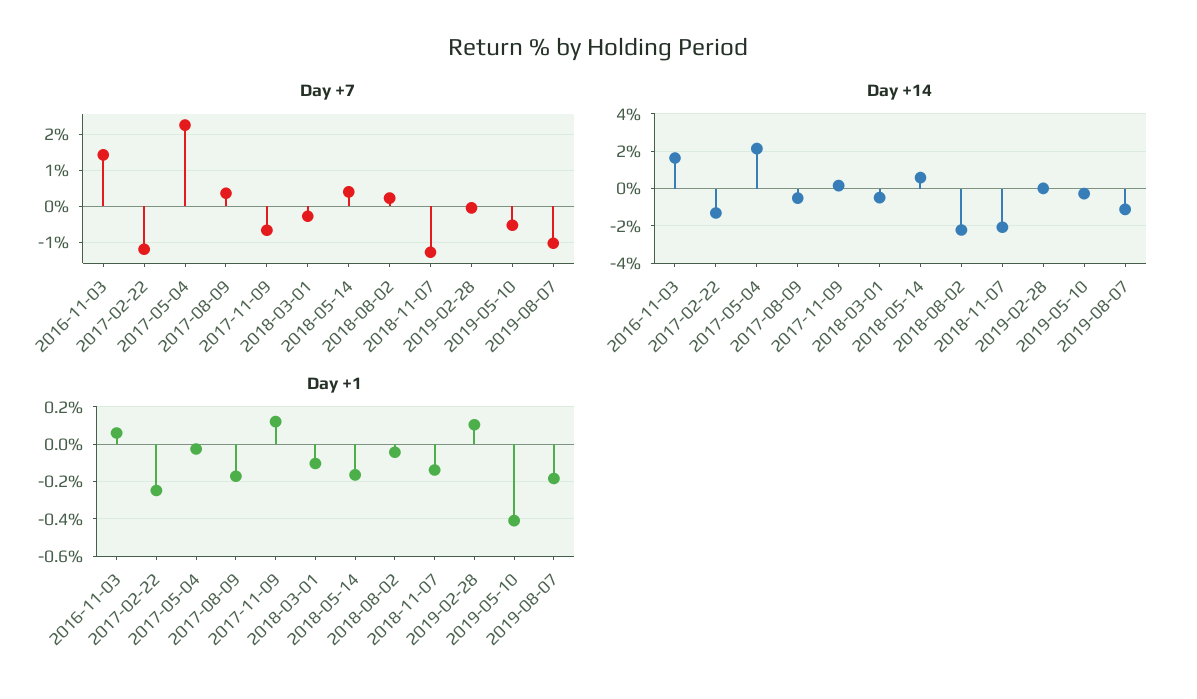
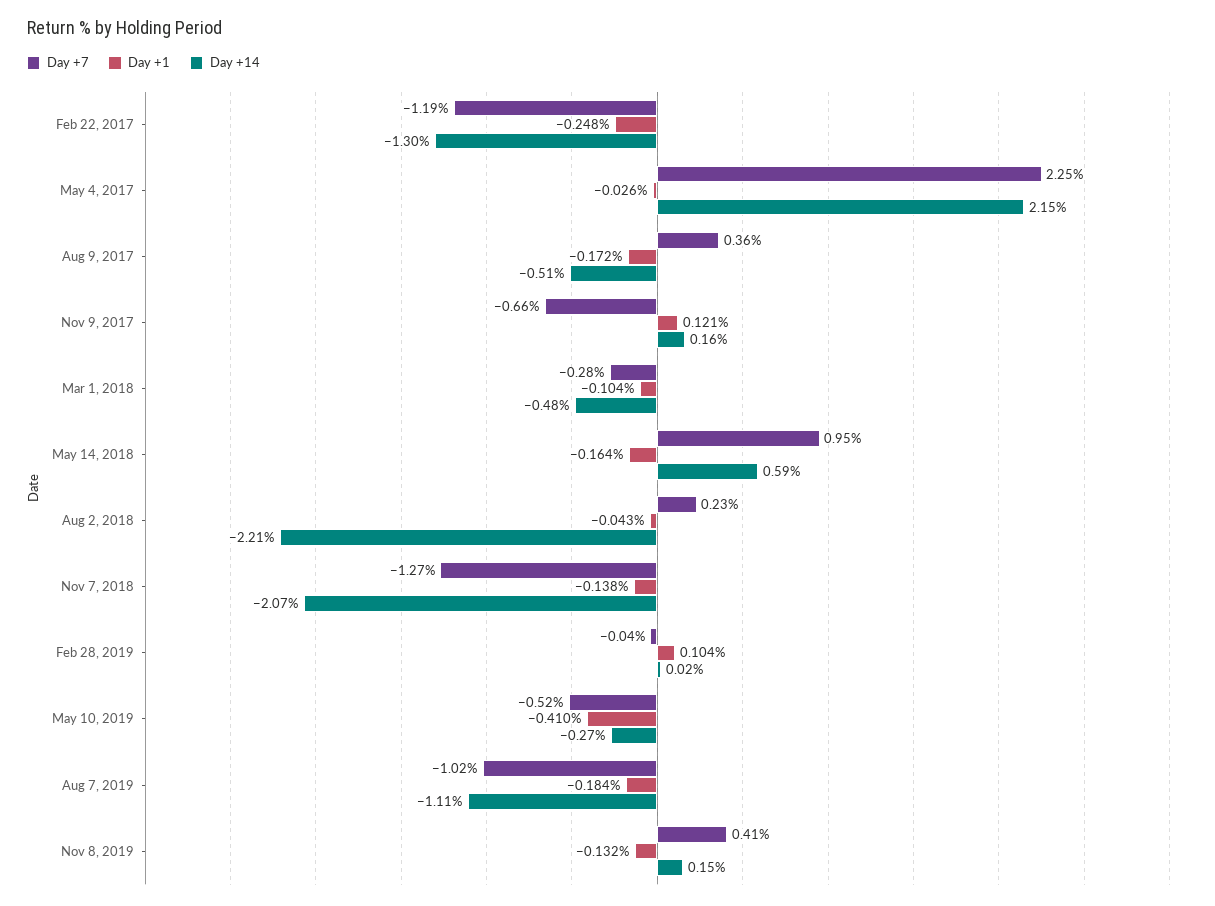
Day +7, 2016-11-03: 1.4 -> none
Day +7, 2018-05-14: 0.4 -> 0.95
Day +14, 2016-11-03: 1.5 -> none
Day +1, 2016-11-03: 0.05 -> none
Day +7, Nov 8, 2019: none -> 0.41
Day +1, Nov 8, 2019: none -> -0.132
Day +14, Nov 8, 2019: none -> 0.15

